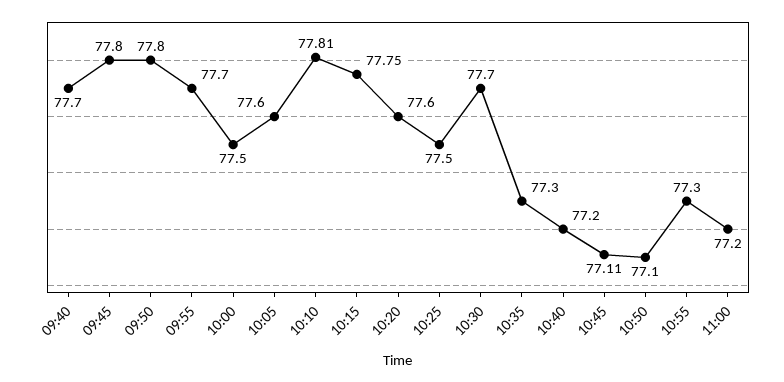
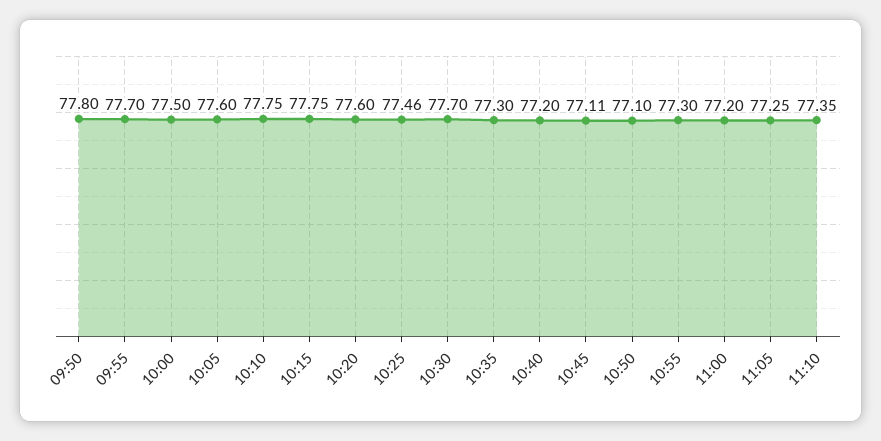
09:40: 77.7 -> none
09:45: 77.8 -> none
10:10: 77.81 -> 77.75
10:25: 77.5 -> 77.46
11:05: none -> 77.25
11:10: none -> 77.35

